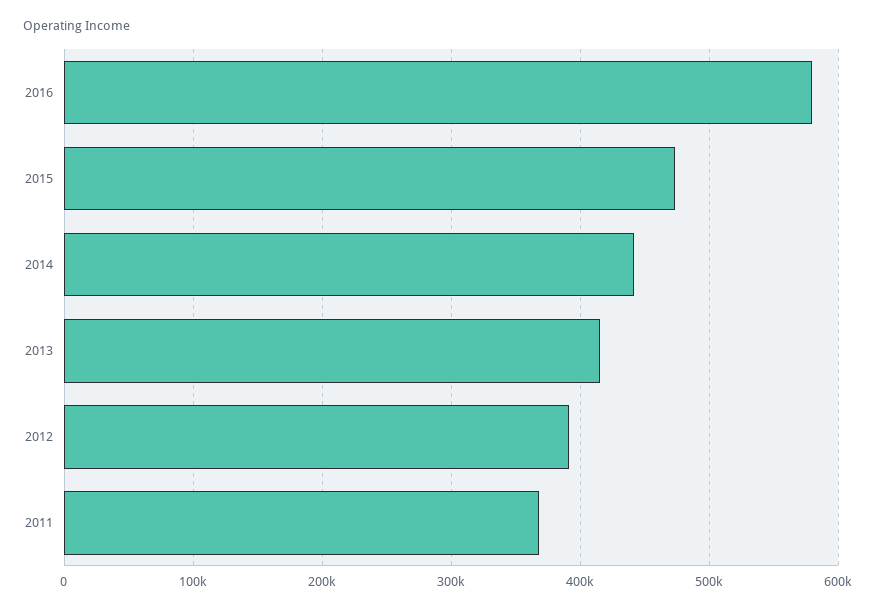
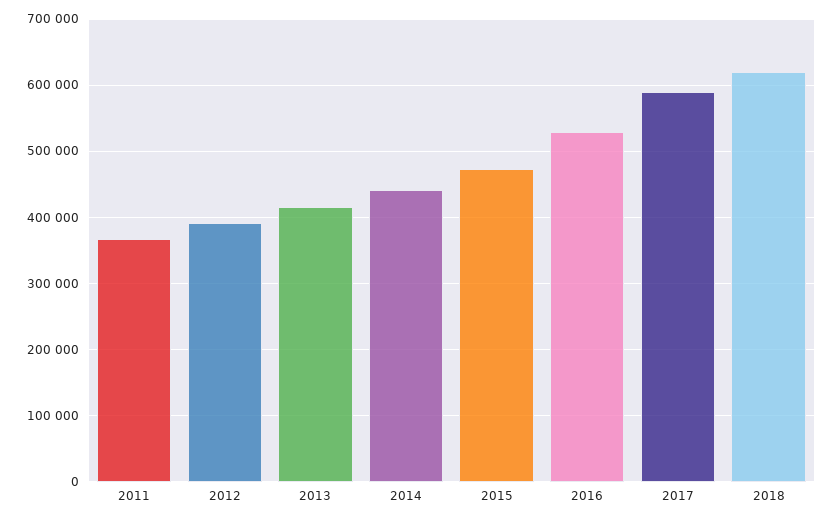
2016: 580000 -> 530000
2017: none -> 590000
2018: none -> 620000

